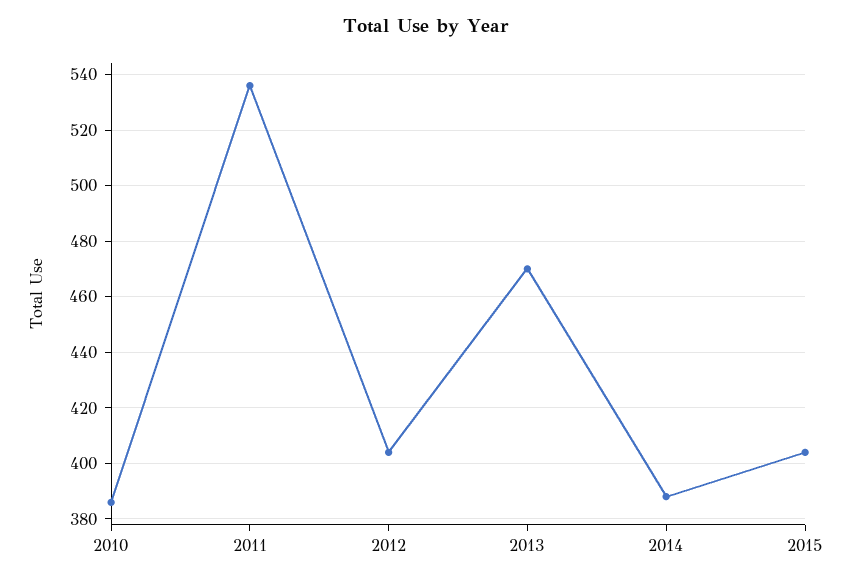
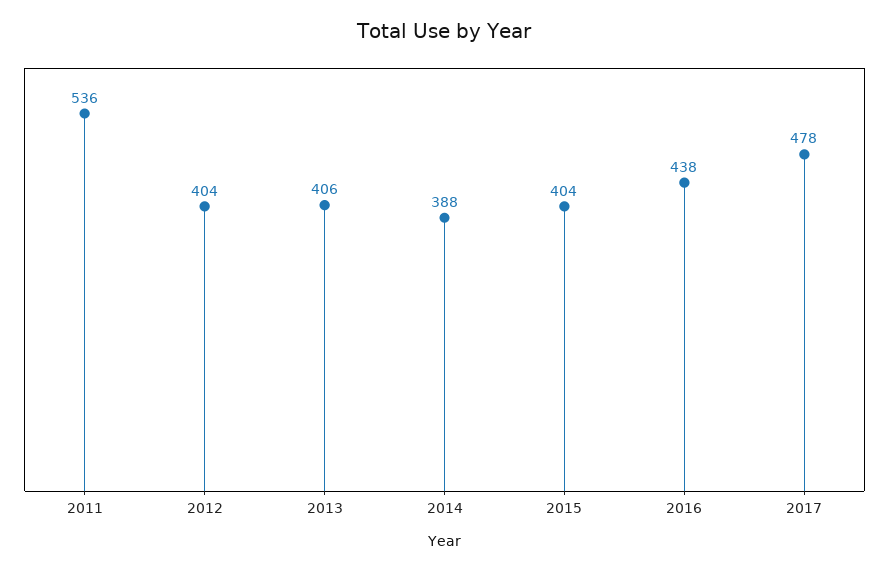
2010: 385 -> none
2013: 470 -> 406
2016: none -> 438
2017: none -> 478

